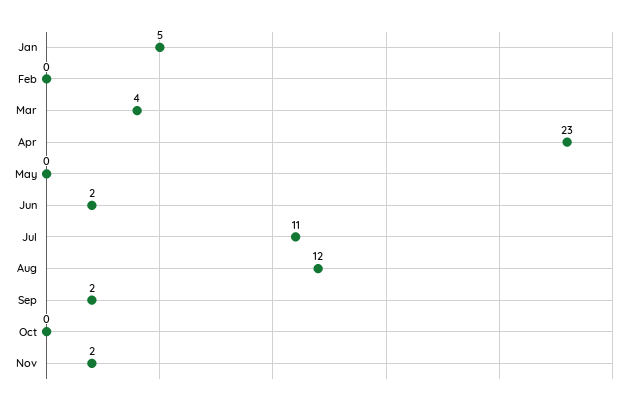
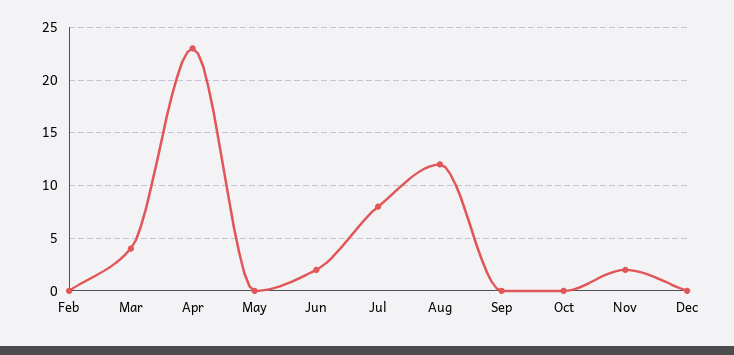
Jan: 5 -> none
Jul: 11 -> 8
Sep: 2 -> 0
Dec: none -> 0

